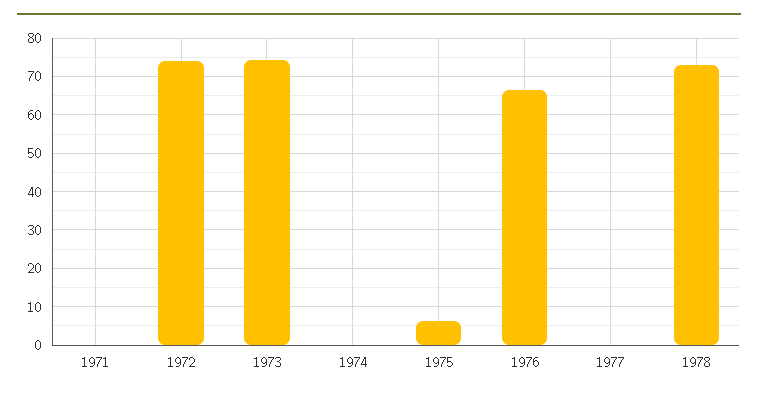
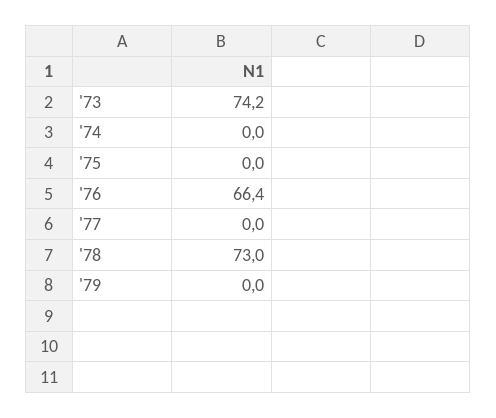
1971: 0 -> none
1972: 74 -> none
1975: 6 -> 0
'79: none -> 0

